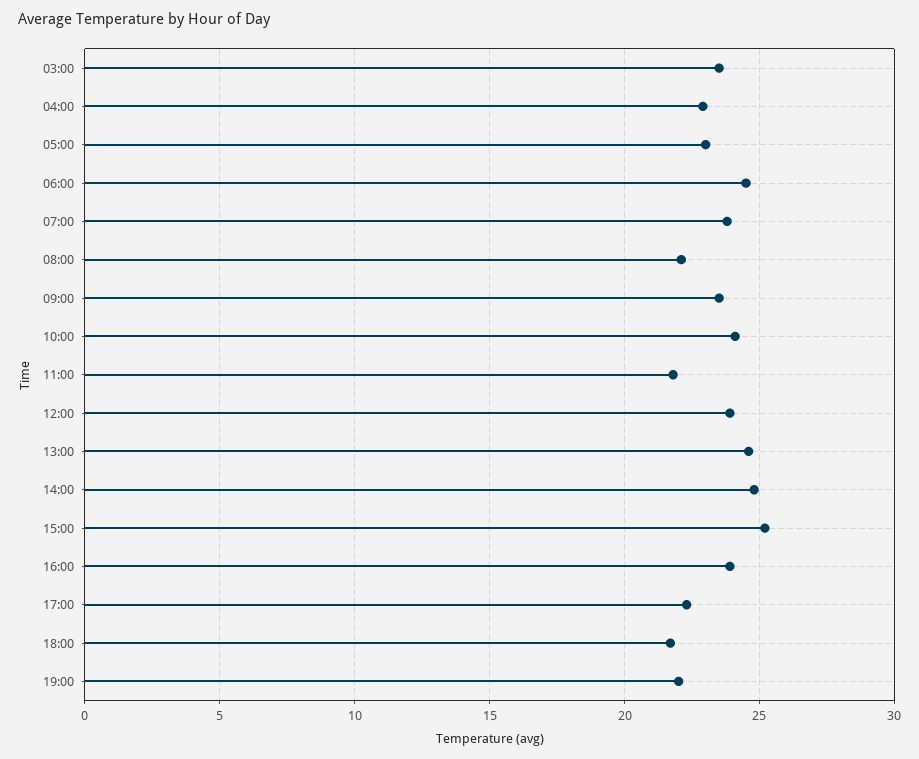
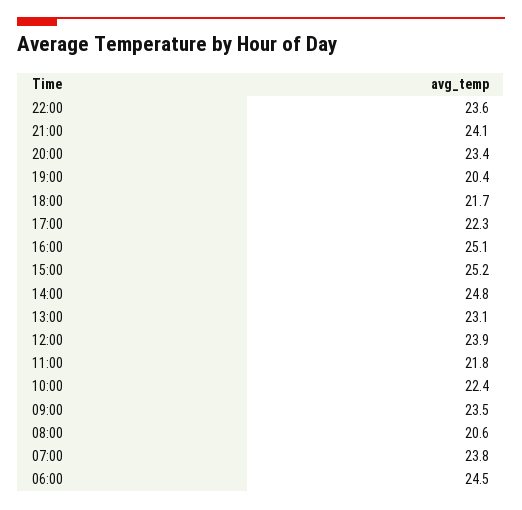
03:00: 23.5 -> none
04:00: 23 -> none
05:00: 23 -> none
08:00: 22 -> 20.6
10:00: 24 -> 22.4
13:00: 24.5 -> 23.1
16:00: 24 -> 25.1
19:00: 22 -> 20.4
22:00: none -> 23.6
21:00: none -> 24.1
20:00: none -> 23.4

